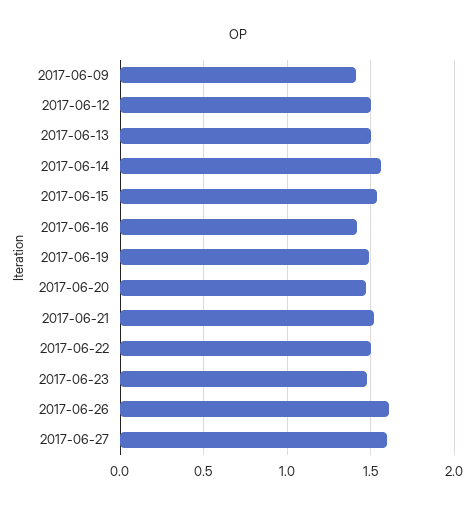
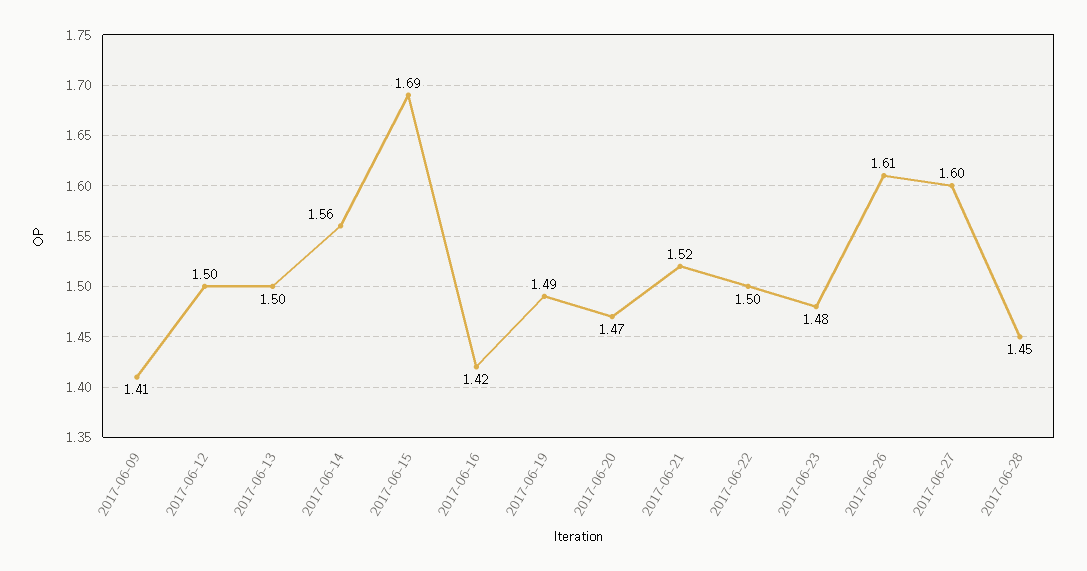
2017-06-15: 1.55 -> 1.69
2017-06-28: none -> 1.45

